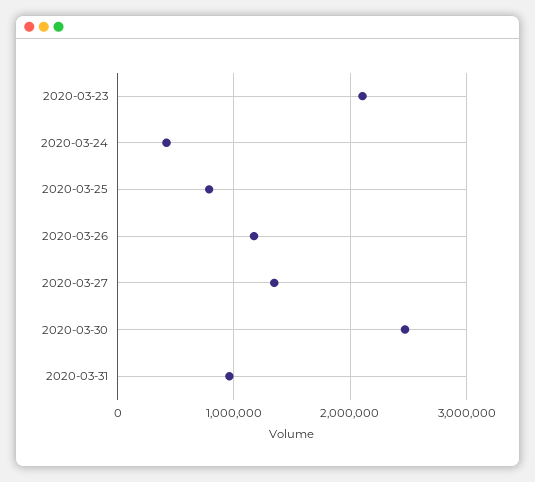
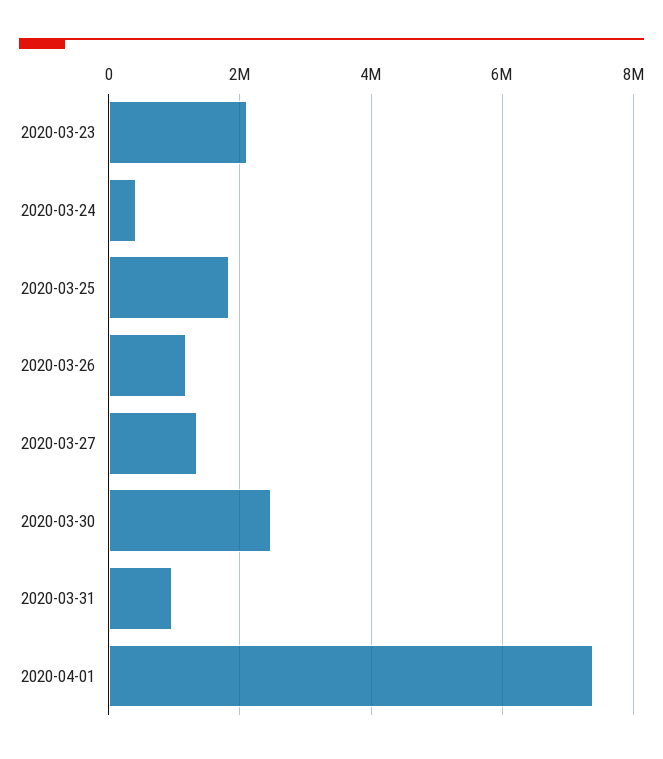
2020-03-25: 800000 -> 1800000
2020-04-01: none -> 7400000

